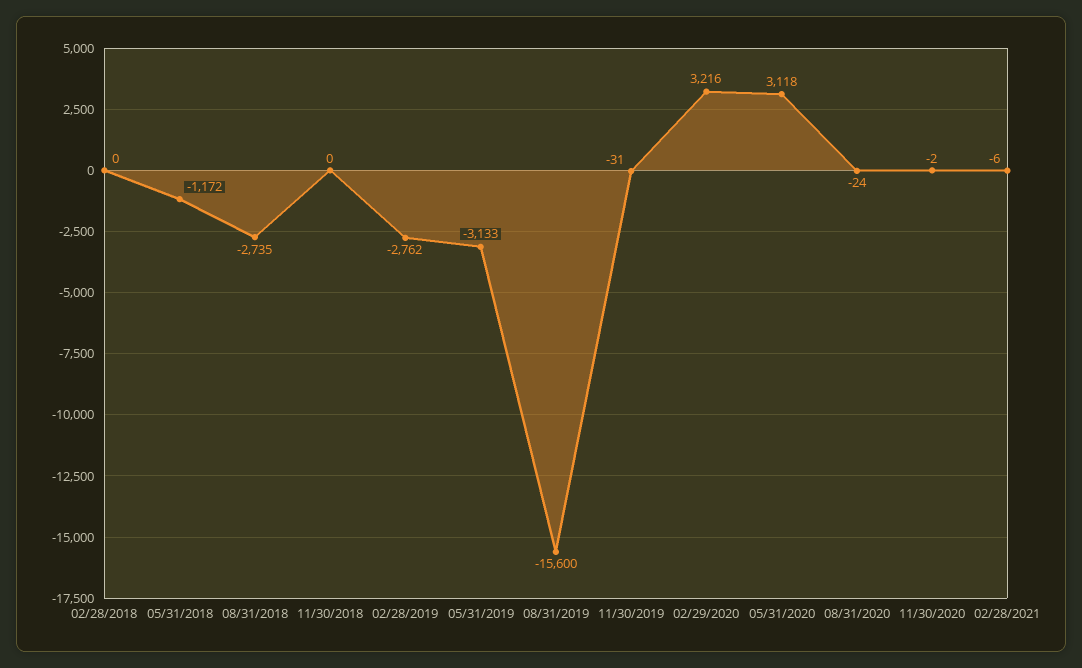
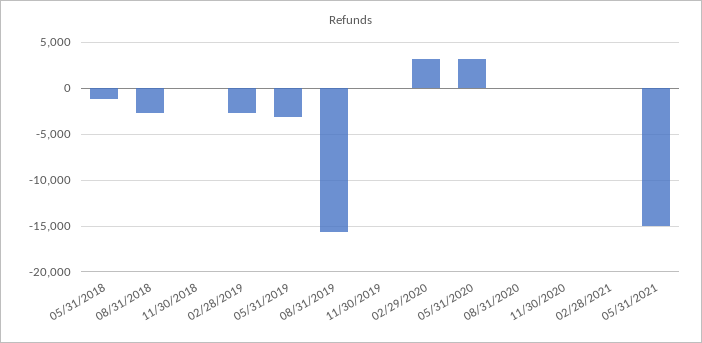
02/28/2018: 0 -> none
05/31/2021: none -> -15000

